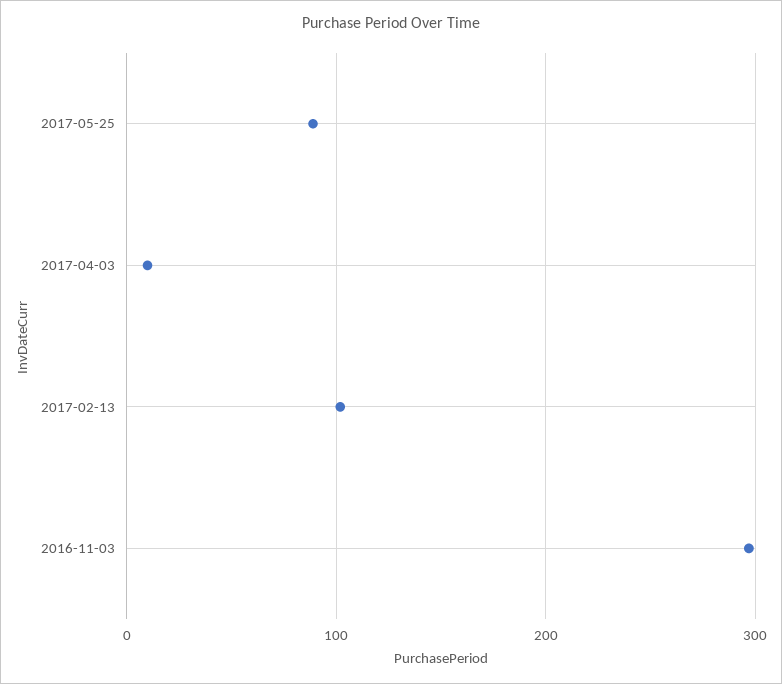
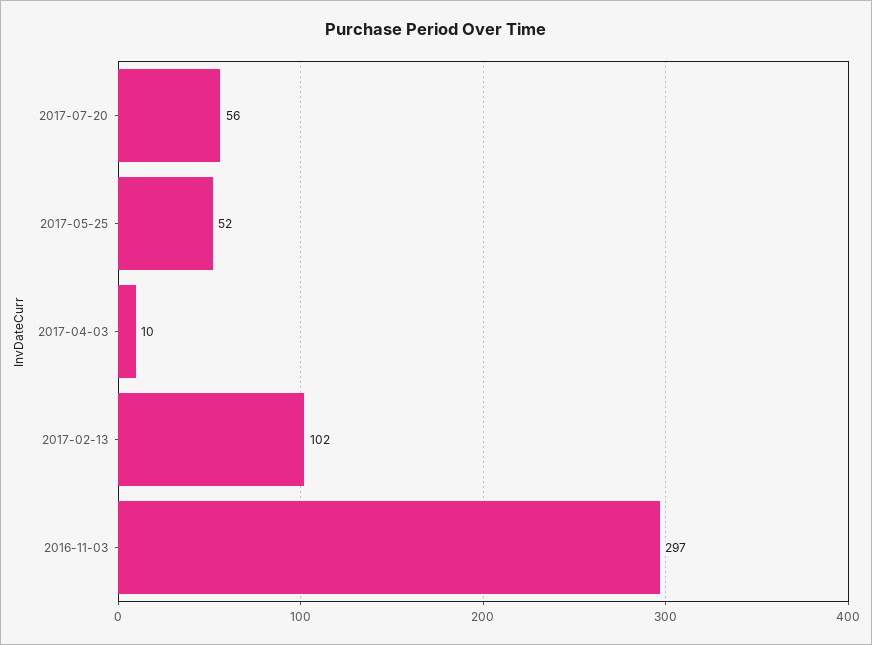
2017-05-25: 90 -> 52
2017-07-20: none -> 56

